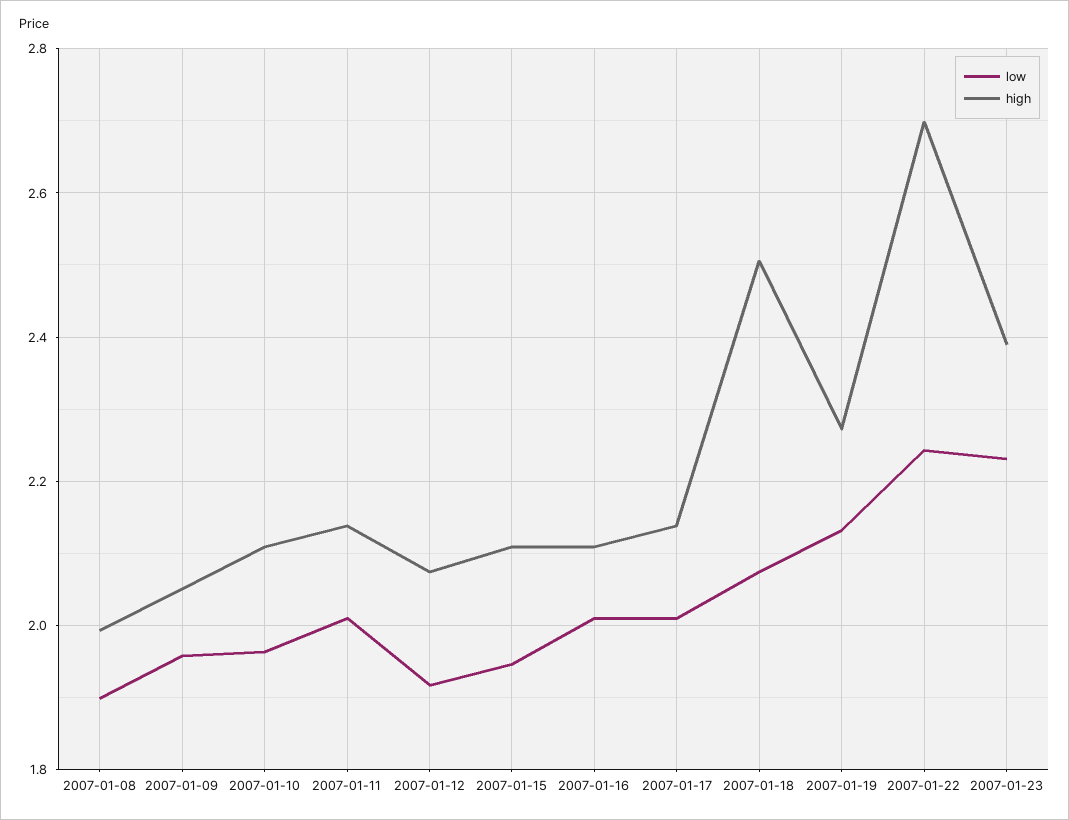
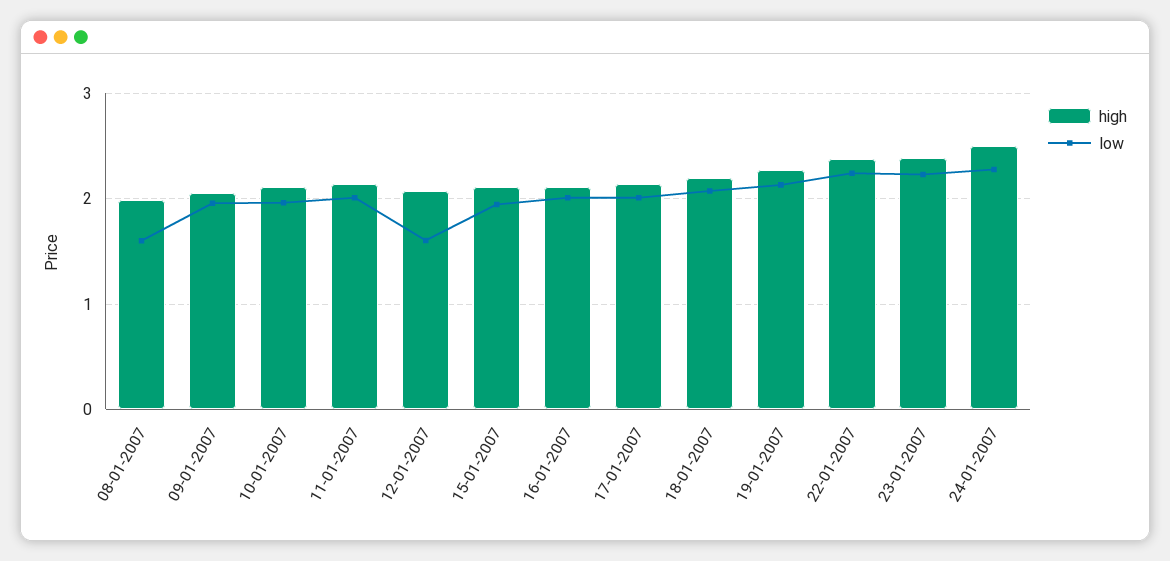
low, 2007-01-08: 1.9 -> 1.6
low, 2007-01-12: 1.92 -> 1.6
high, 2007-01-18: 2.5 -> 2.2
high, 2007-01-22: 2.7 -> 2.4
high, 24-01-2007: none -> 2.5
low, 24-01-2007: none -> 2.3

